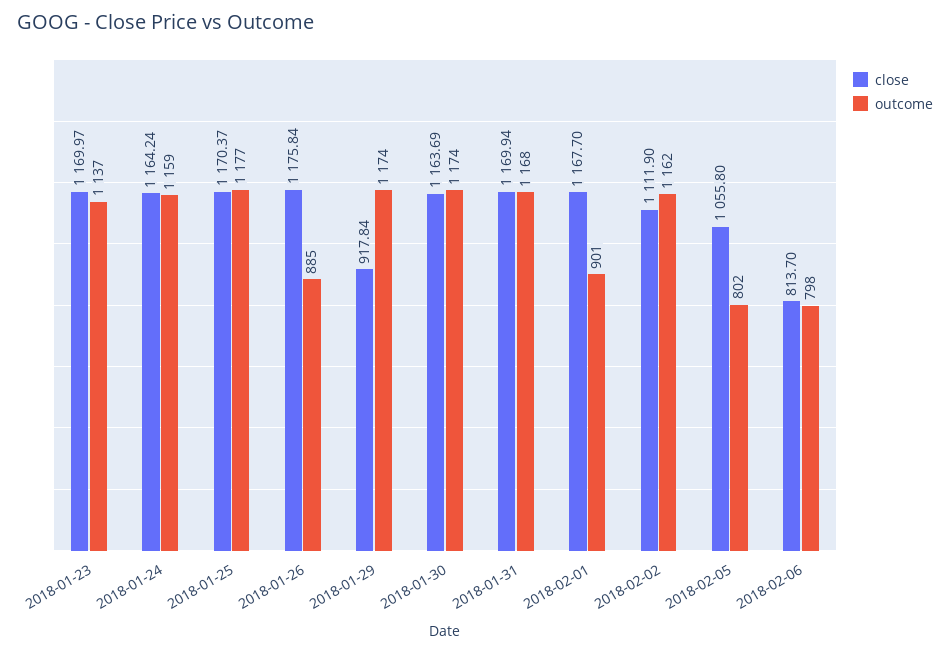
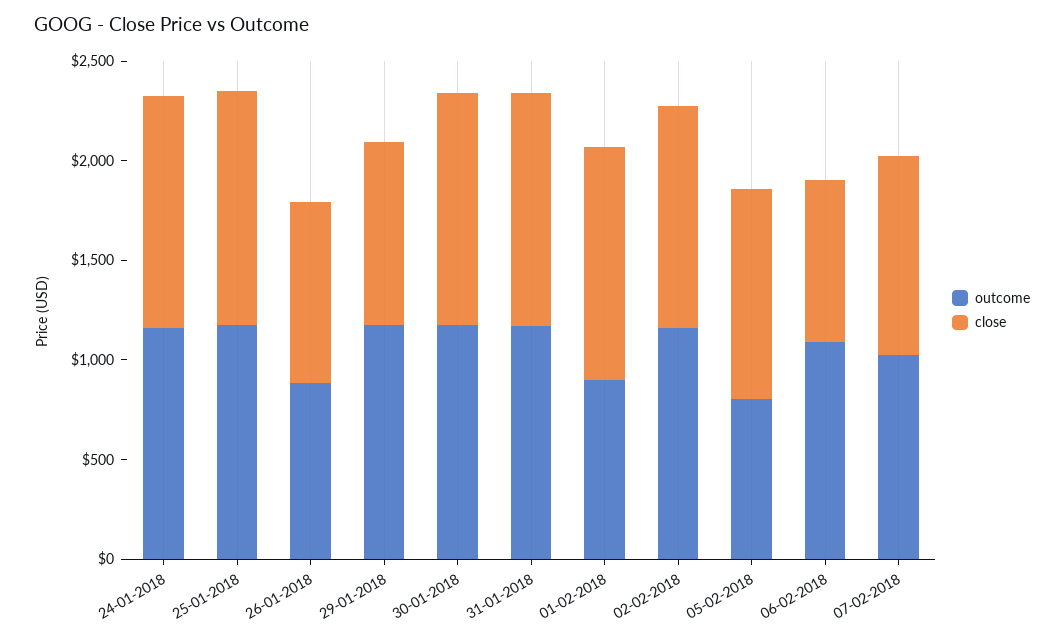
close, 2018-01-23: 1169.97 -> none
outcome, 2018-01-23: 1137 -> none
close, 2018-01-26: 1175.84 -> 900
outcome, 2018-02-06: 798 -> 1100
outcome, 07-02-2018: none -> 1000
close, 07-02-2018: none -> 1000

